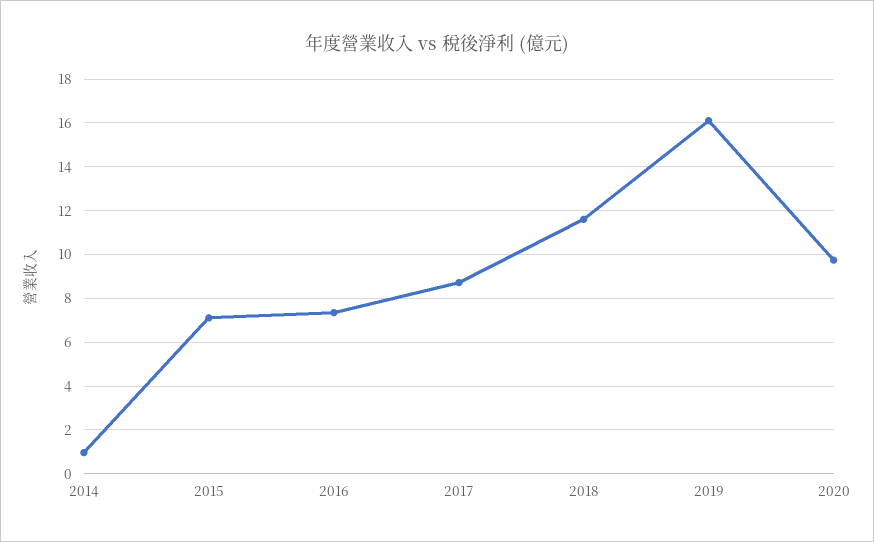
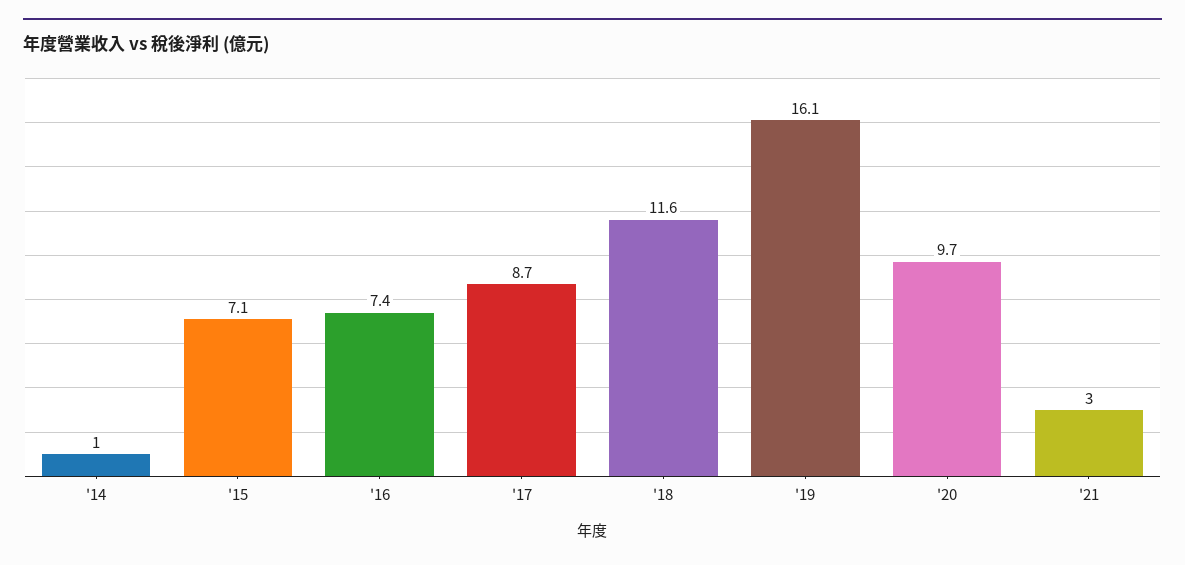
'21: none -> 3

